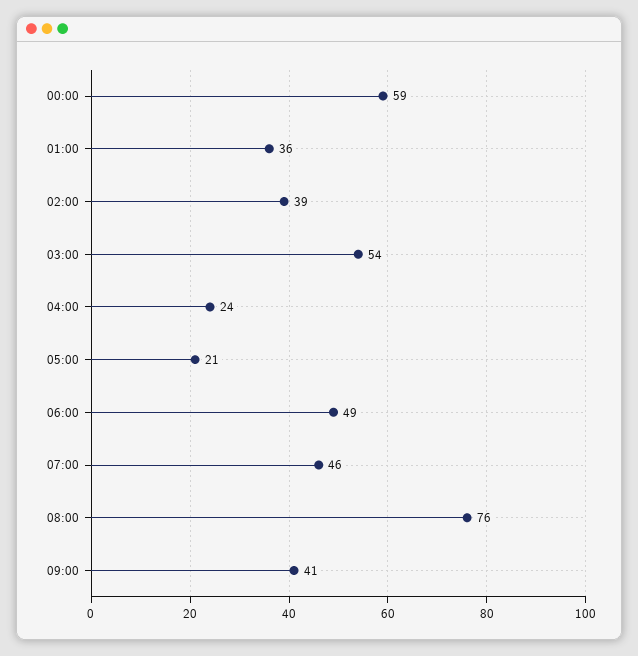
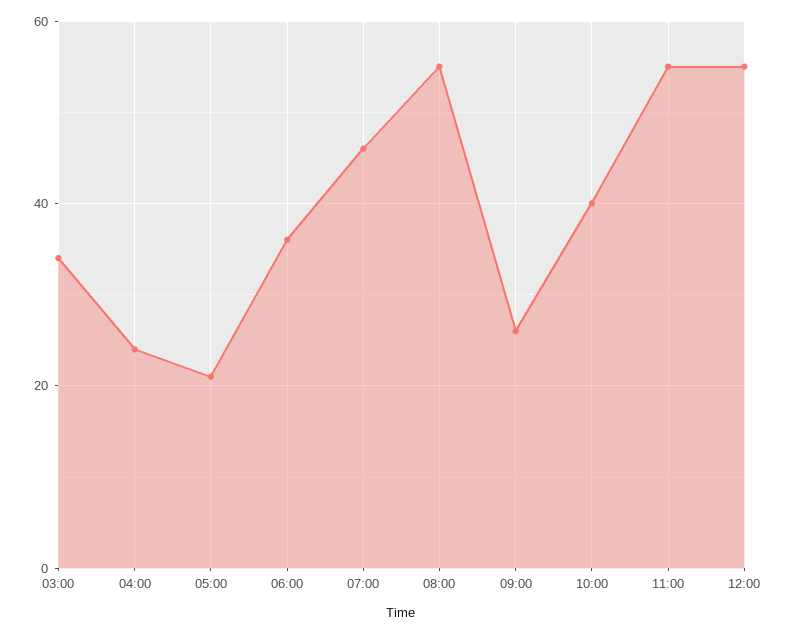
00:00: 59 -> none
01:00: 36 -> none
02:00: 39 -> none
03:00: 54 -> 35
06:00: 49 -> 35
08:00: 76 -> 55
09:00: 41 -> 25
10:00: none -> 40
11:00: none -> 55
12:00: none -> 55

